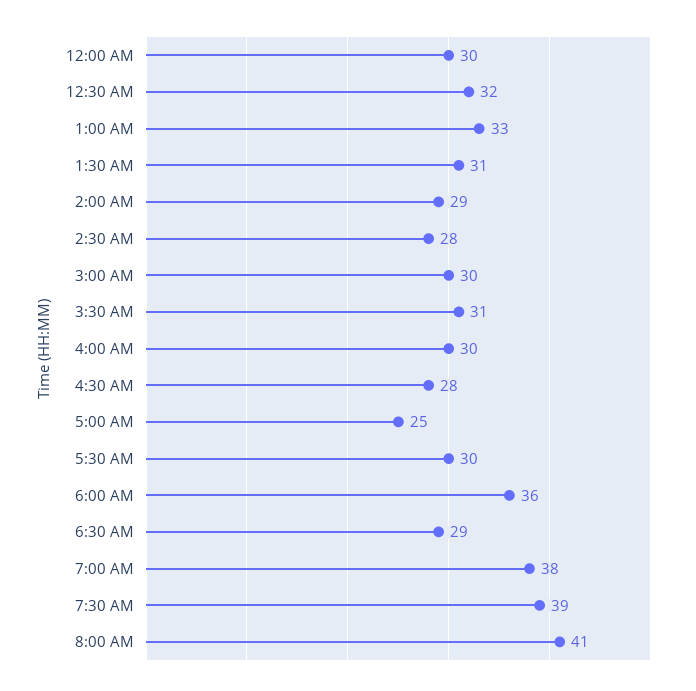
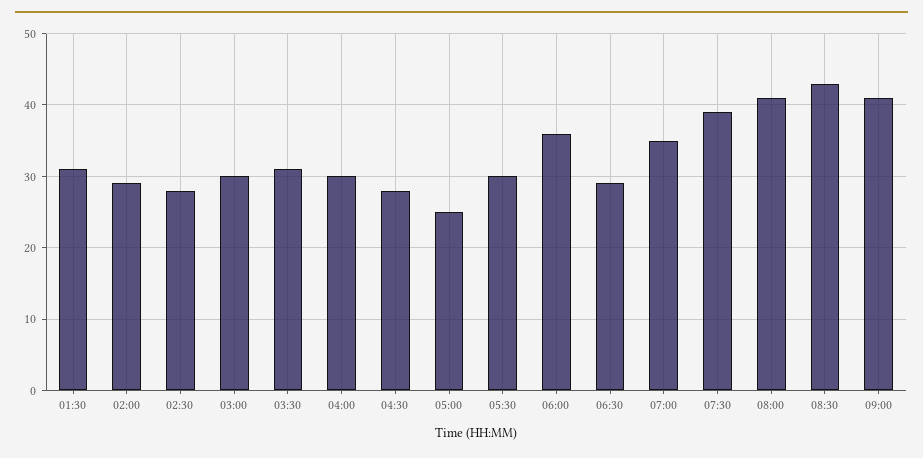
12:00 AM: 30 -> none
12:30 AM: 32 -> none
1:00 AM: 33 -> none
7:00 AM: 38 -> 35
08:30: none -> 43
09:00: none -> 41

